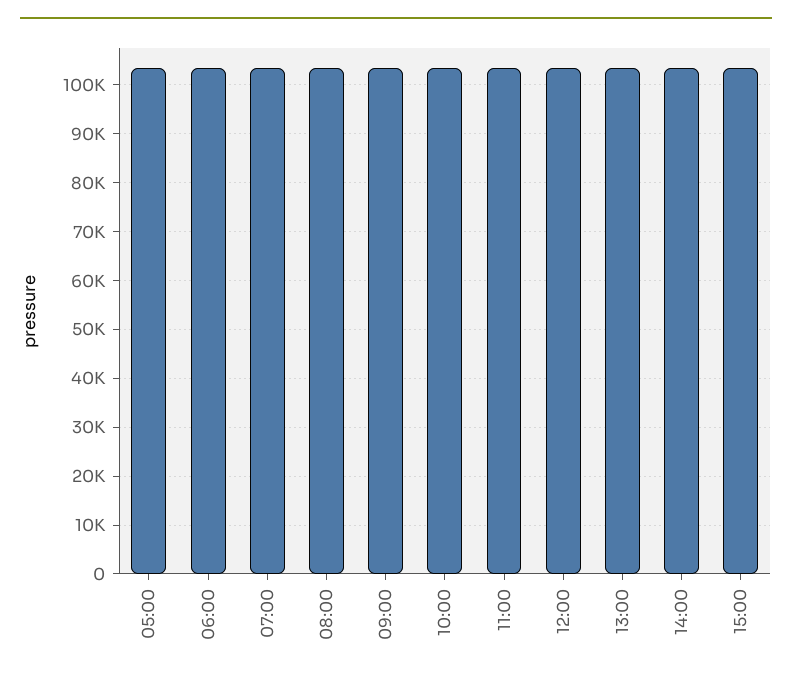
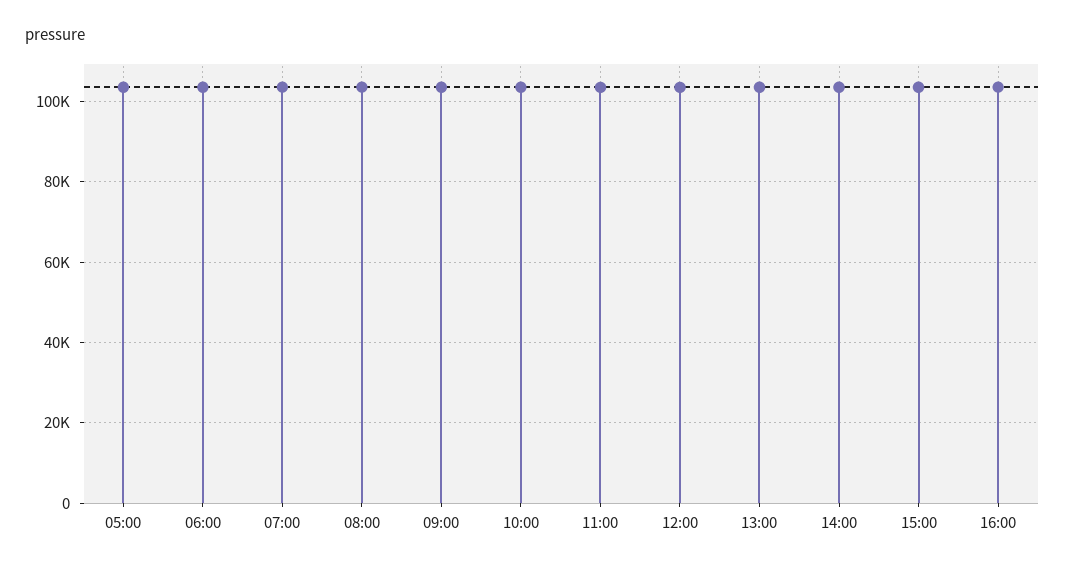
16:00: none -> 104000

